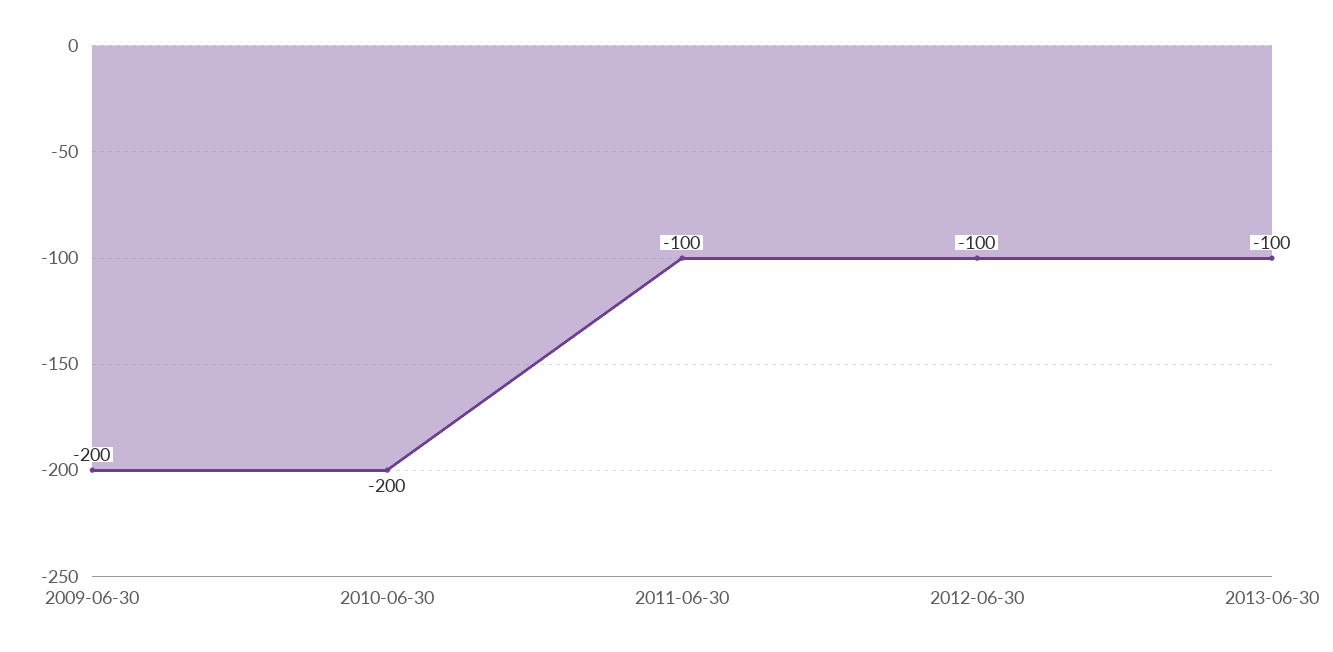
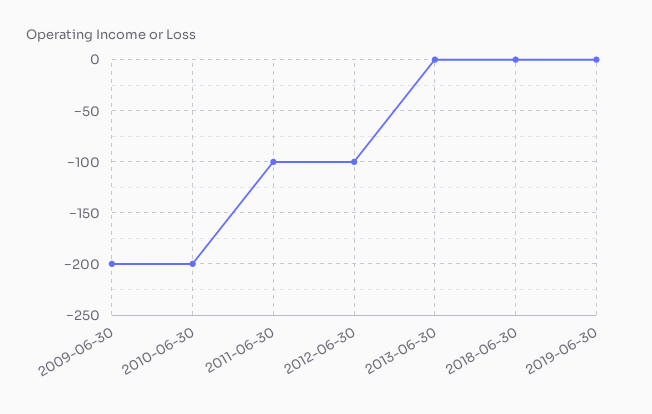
2013-06-30: -100 -> 0
2018-06-30: none -> 0
2019-06-30: none -> 0

